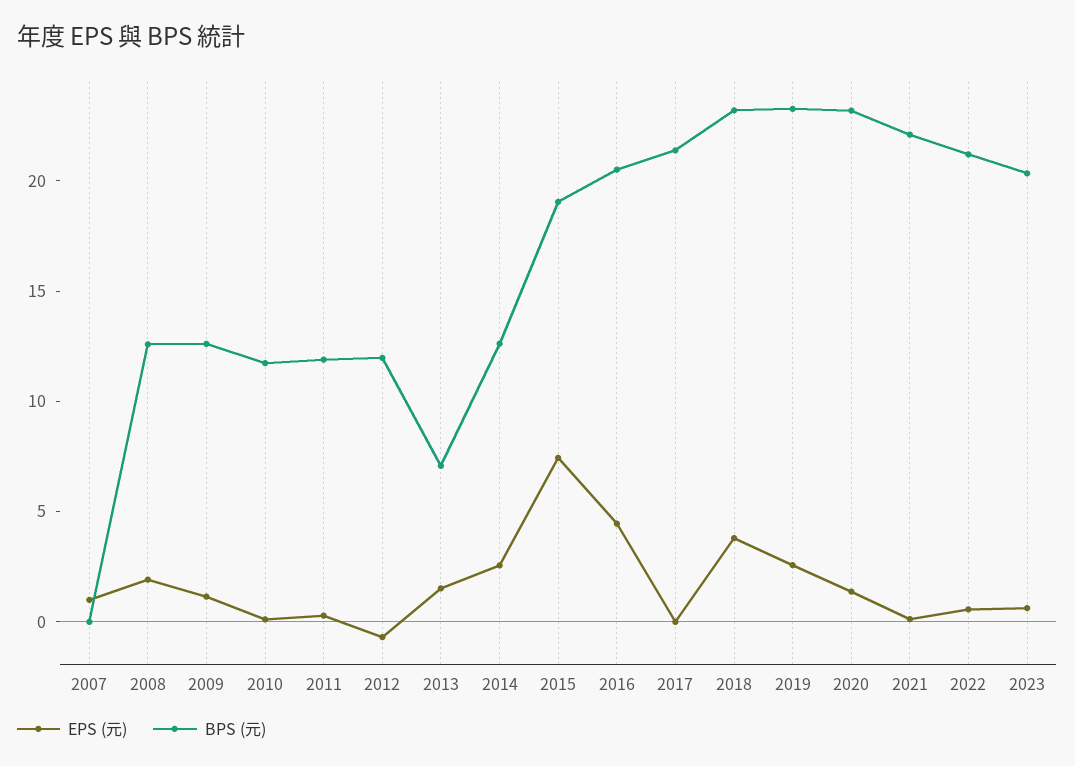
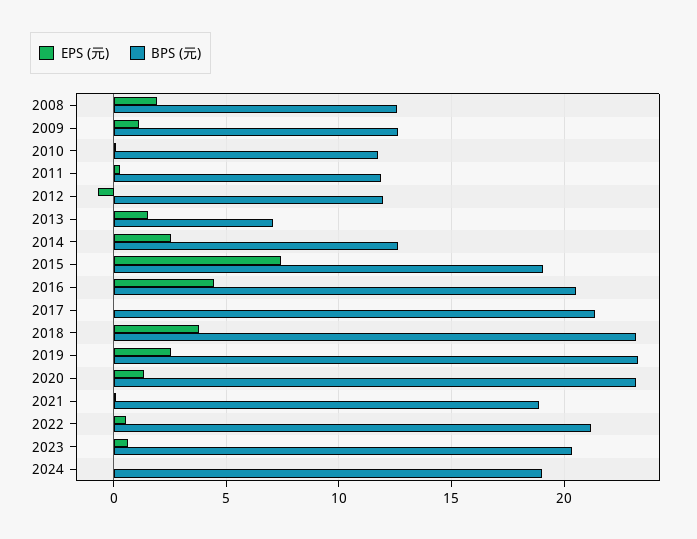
EPS (元), 2007: 1 -> none
BPS (元), 2007: 0 -> none
BPS (元), 2021: 22 -> 19
EPS (元), 2024: none -> 0
BPS (元), 2024: none -> 19

